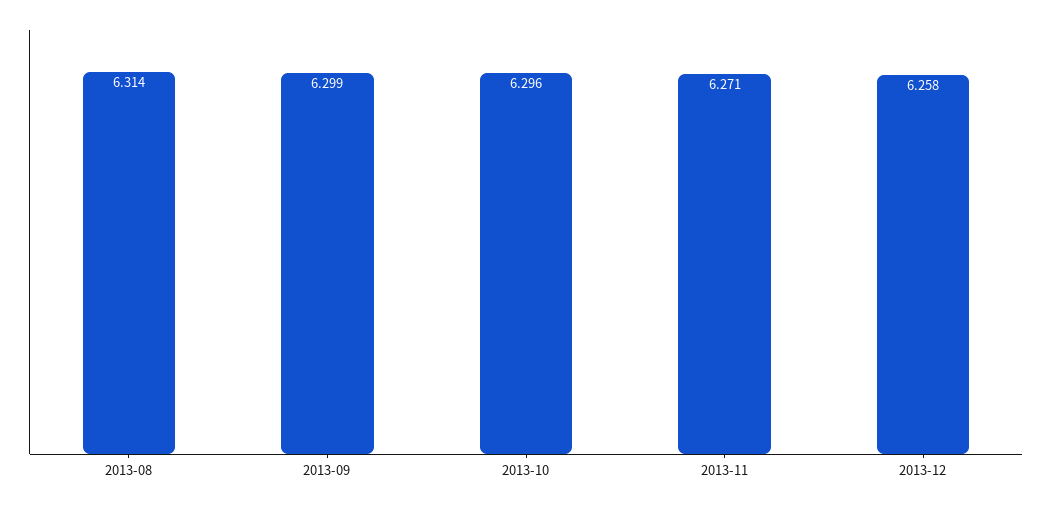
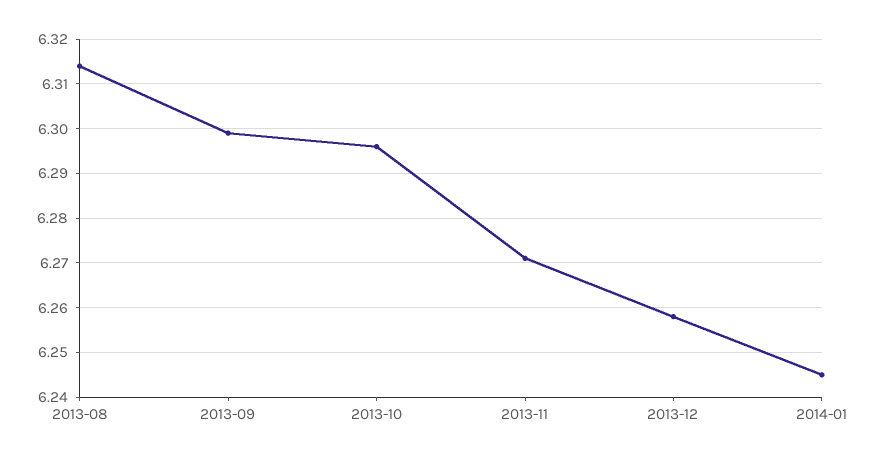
2014-01: none -> 6.245

